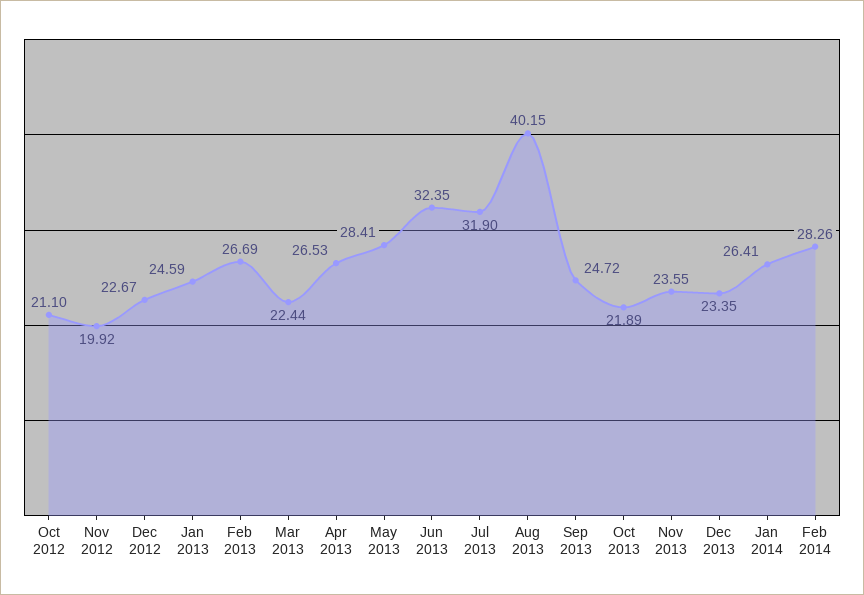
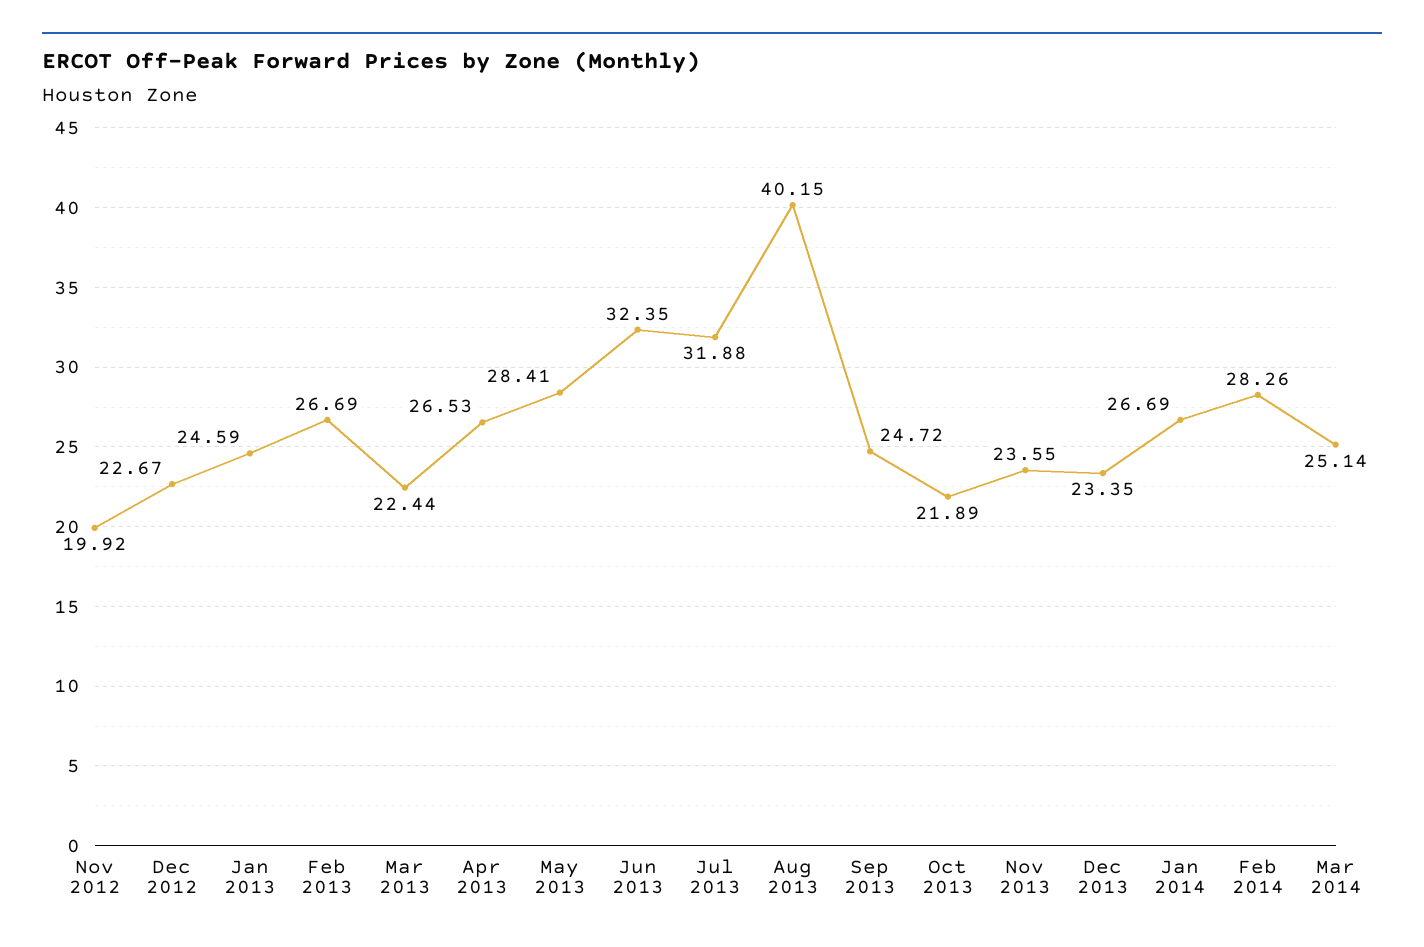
Oct 2012: 21.1 -> none
Jul 2013: 31.9 -> 31.88
Jan 2014: 26.41 -> 26.69
Mar 2014: none -> 25.14

